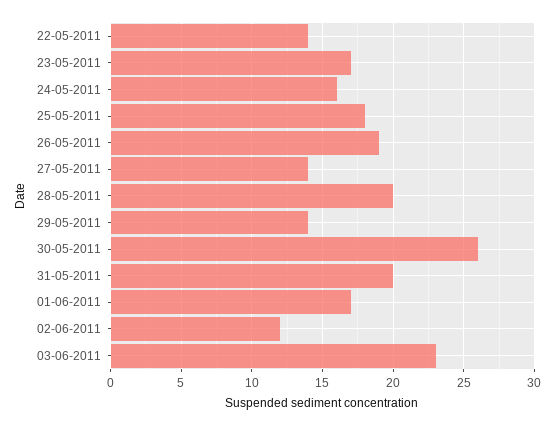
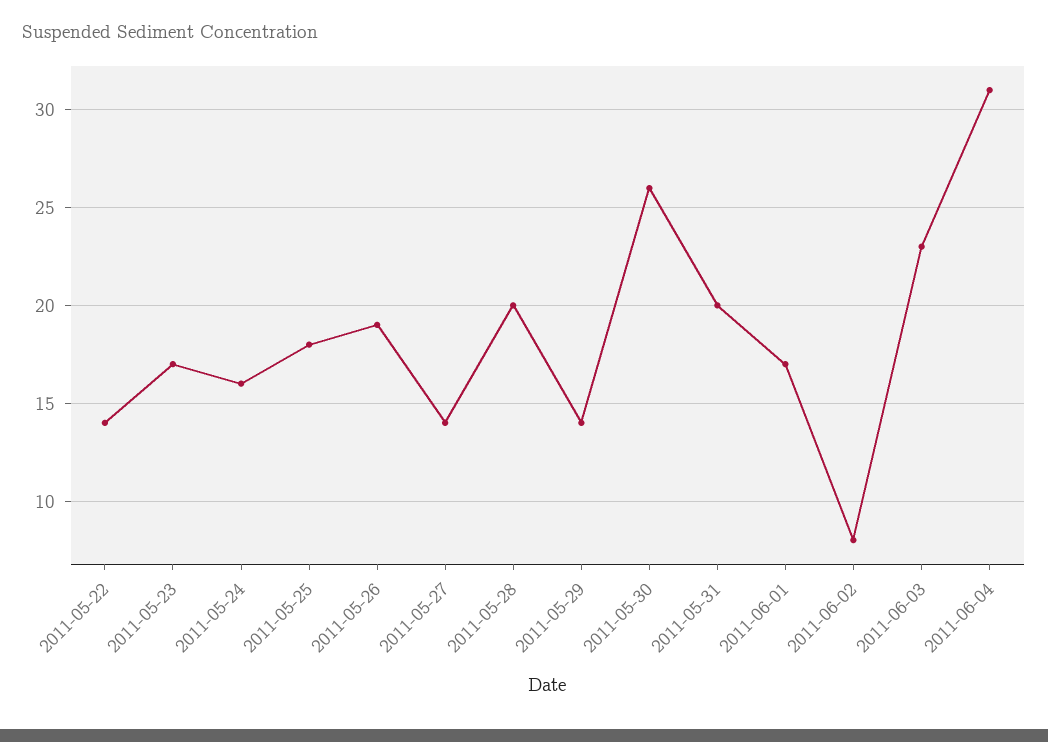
02-06-2011: 12 -> 8
2011-06-04: none -> 31

